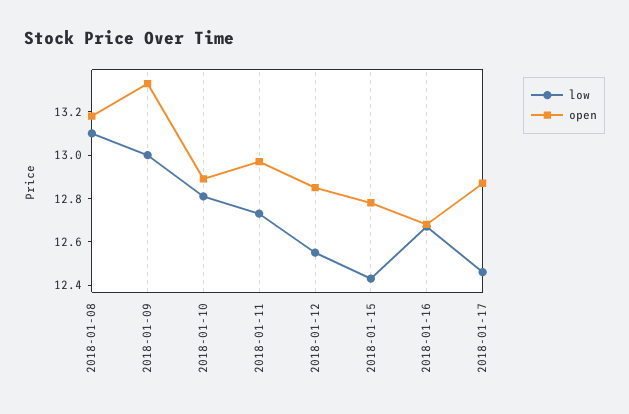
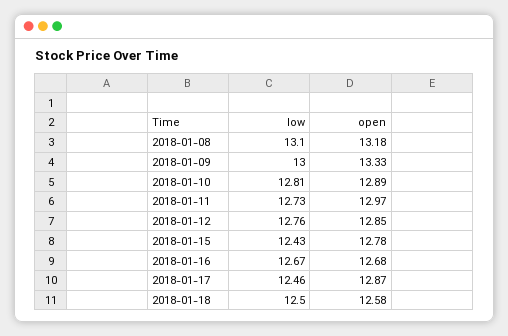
low, 2018-01-12: 12.55 -> 12.76
low, 2018-01-18: none -> 12.5
open, 2018-01-18: none -> 12.58

